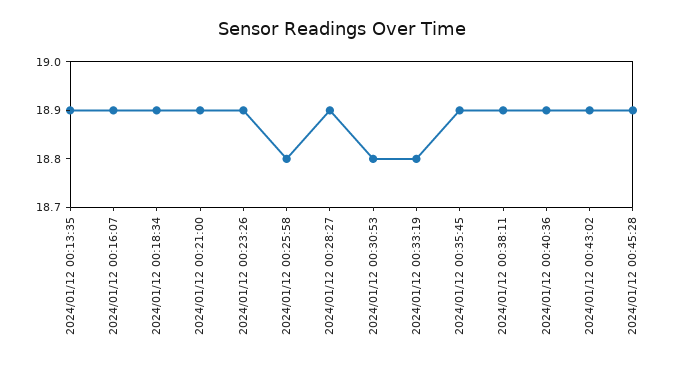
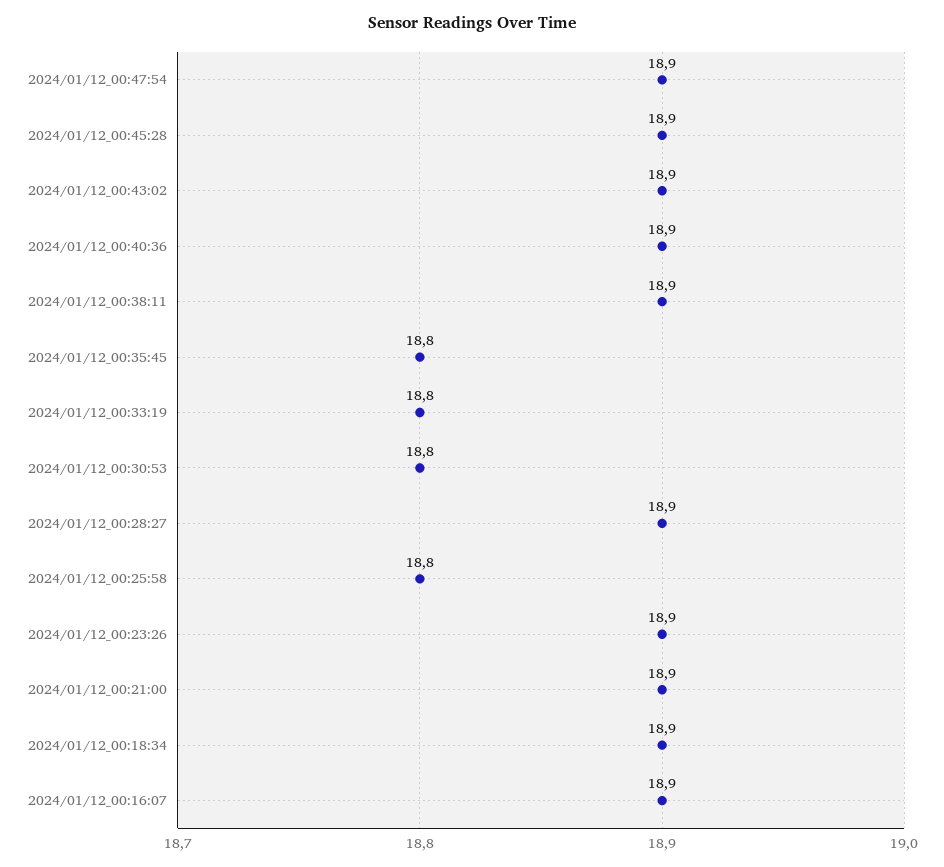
2024/01/12 00:13:35: 18.9 -> none
2024/01/12 00:35:45: 18.9 -> 18.8
2024/01/12_00:47:54: none -> 18.9

